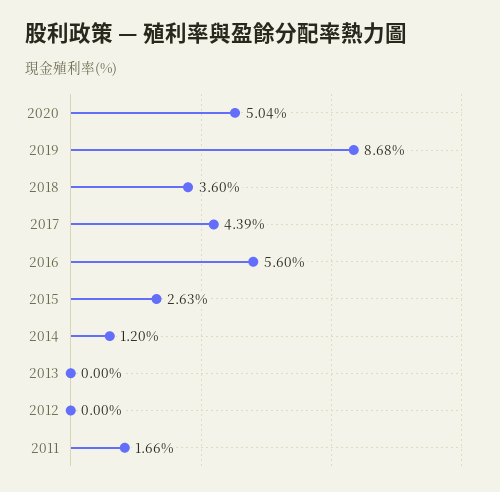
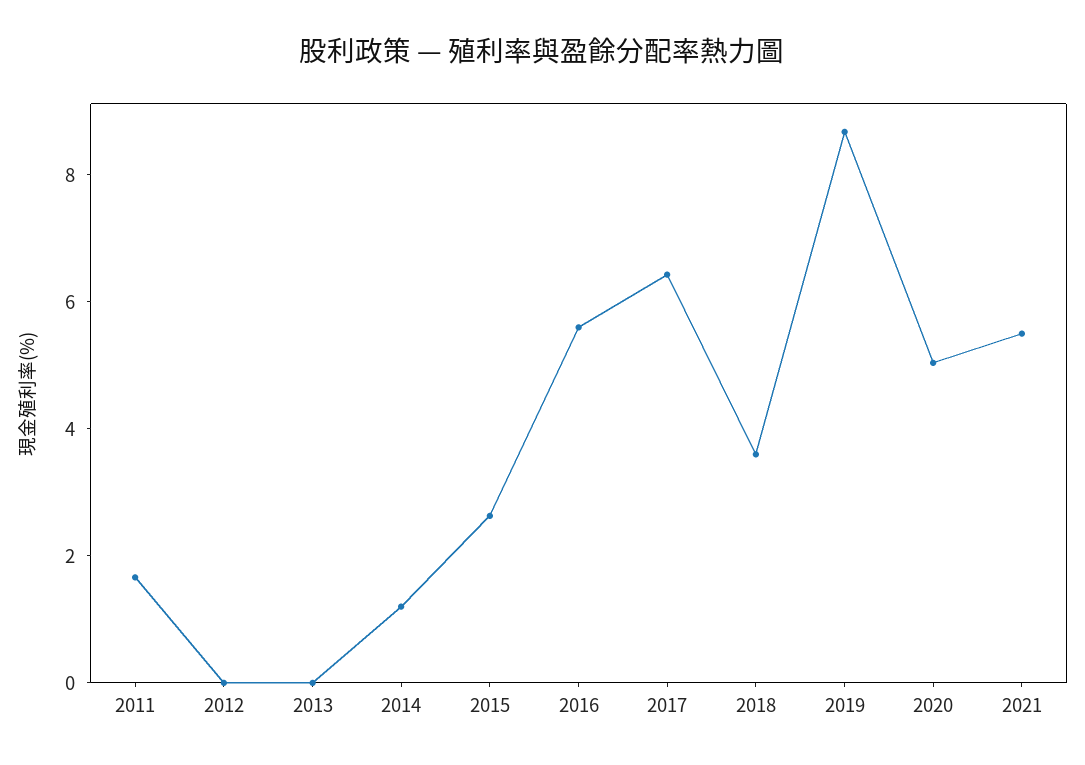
2017: 4.39 -> 6.5
2021: none -> 5.5

